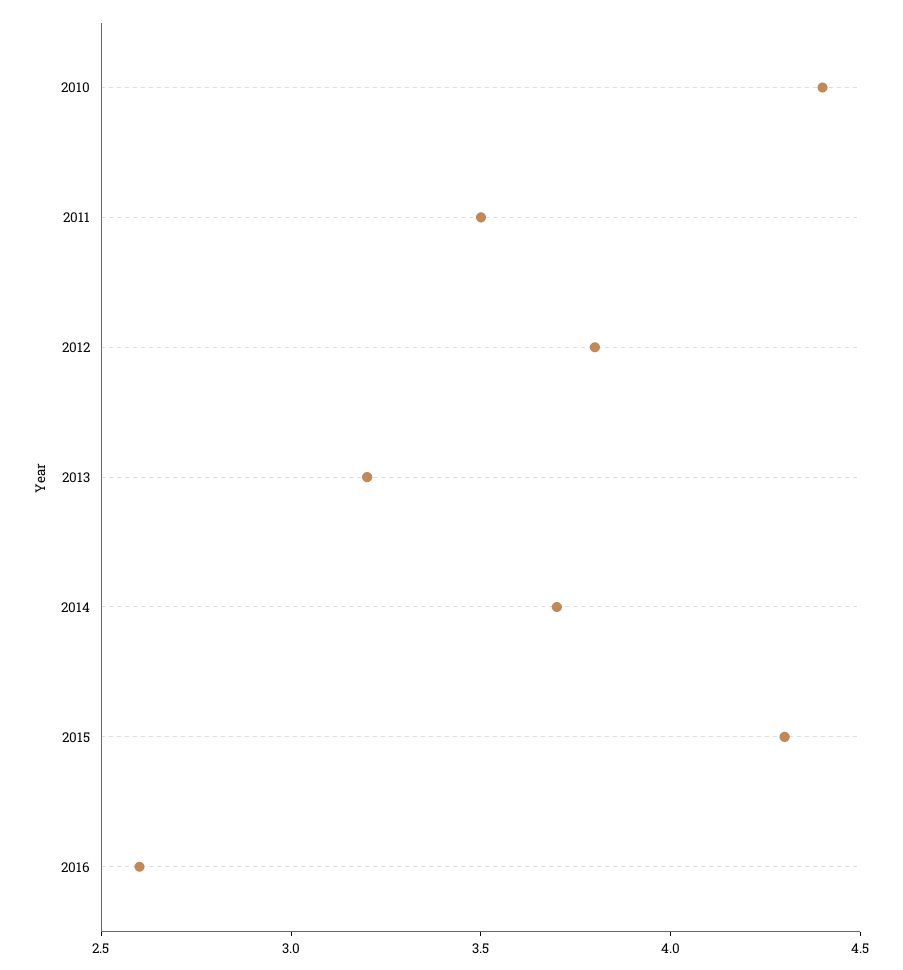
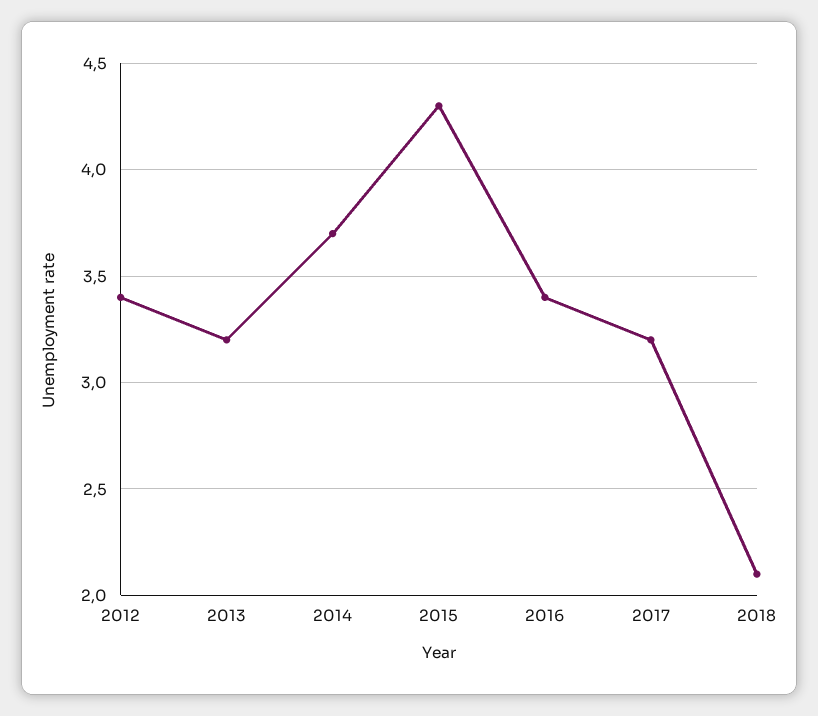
2010: 4.4 -> none
2011: 3.5 -> none
2012: 3.8 -> 3.4
2016: 2.6 -> 3.4
2017: none -> 3.2
2018: none -> 2.1

